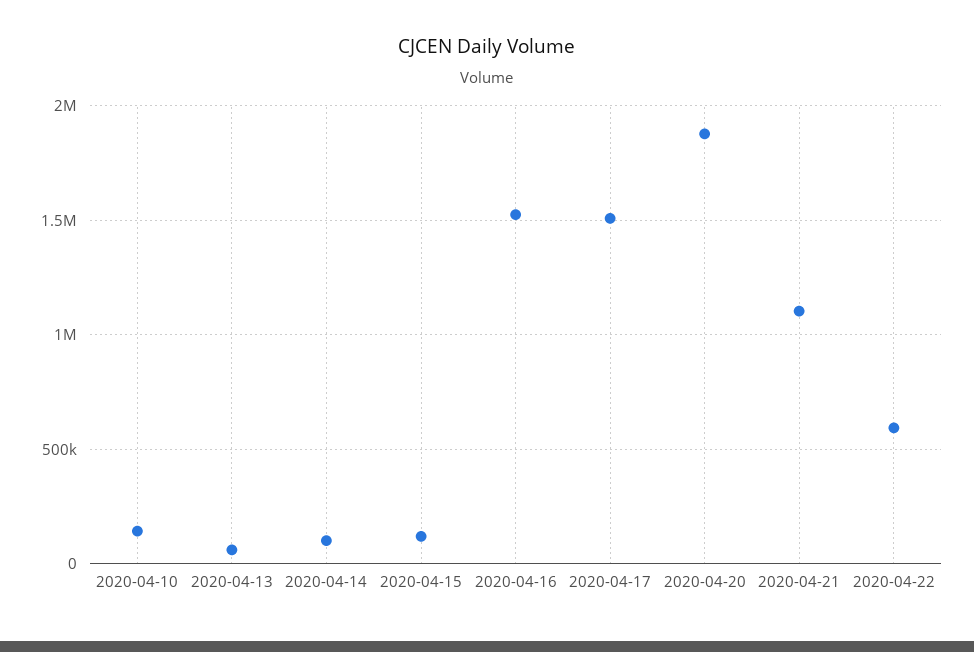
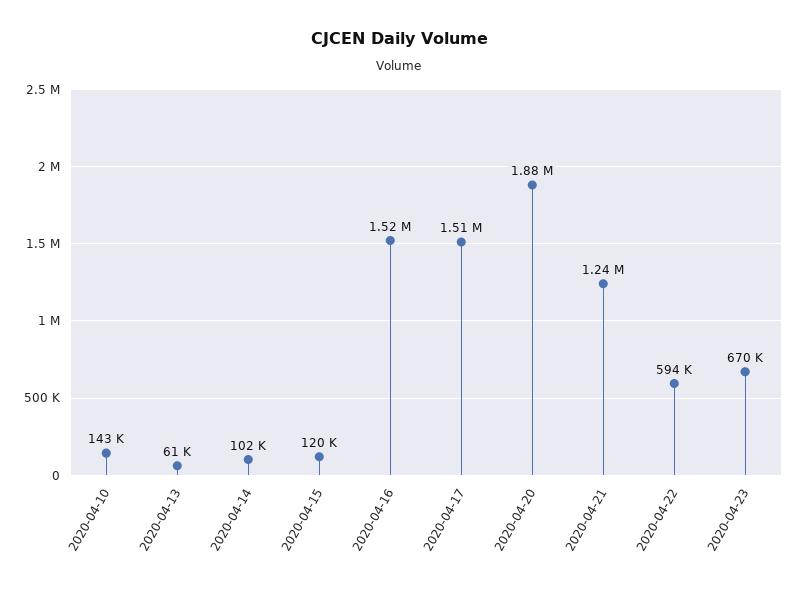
2020-04-21: 1100000 -> 1240000
2020-04-23: none -> 670000

